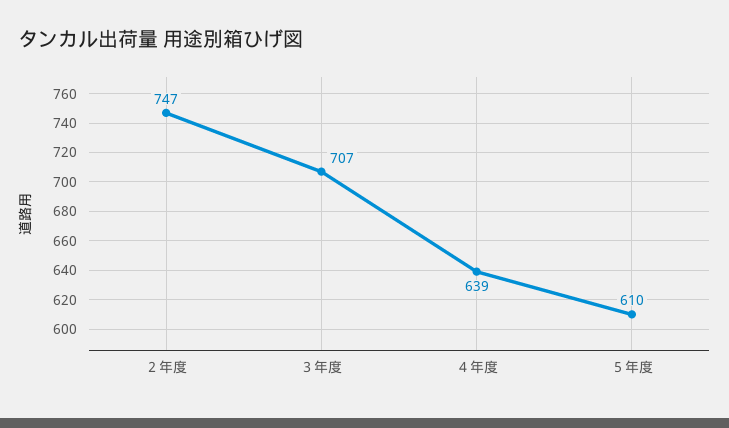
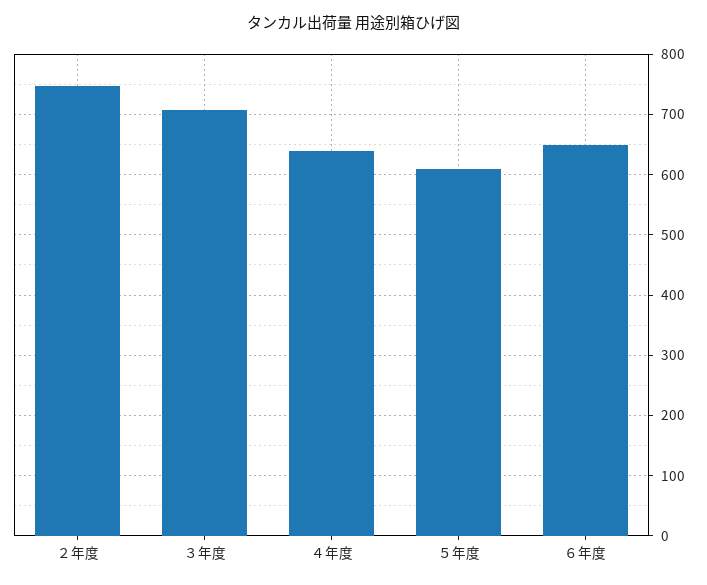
６年度: none -> 650

